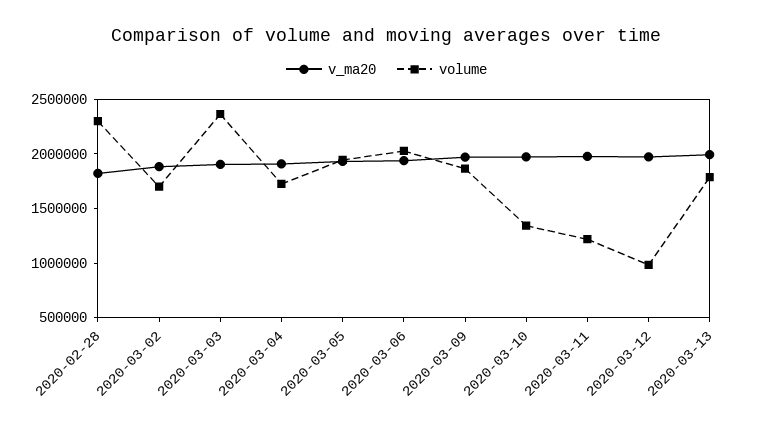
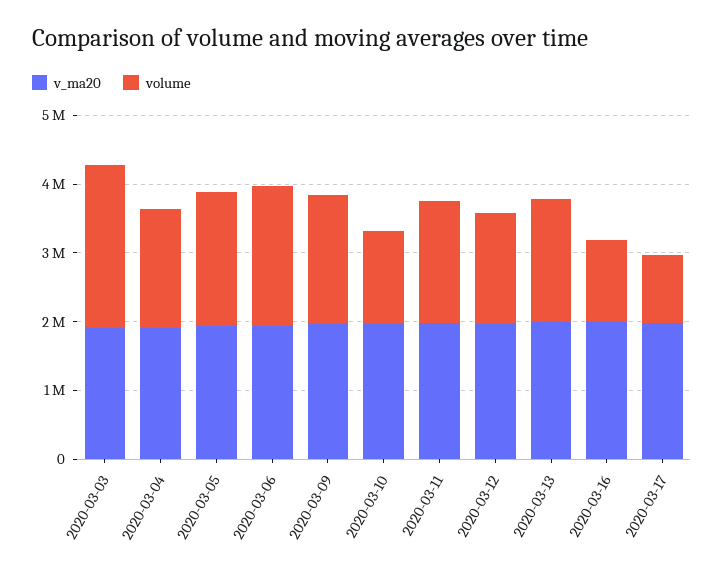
v_ma20, 2020-02-28: 1800000 -> none
volume, 2020-02-28: 2300000 -> none
v_ma20, 2020-03-02: 1900000 -> none
volume, 2020-03-02: 1700000 -> none
volume, 2020-03-11: 1200000 -> 1800000
volume, 2020-03-12: 1000000 -> 1600000
v_ma20, 2020-03-16: none -> 2000000
volume, 2020-03-16: none -> 1200000
v_ma20, 2020-03-17: none -> 2000000
volume, 2020-03-17: none -> 1000000

